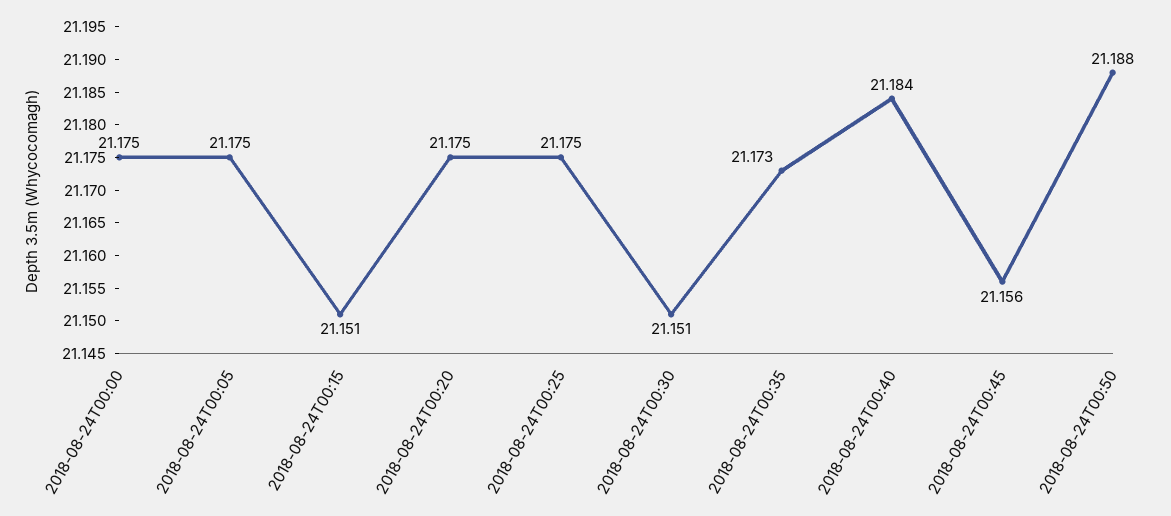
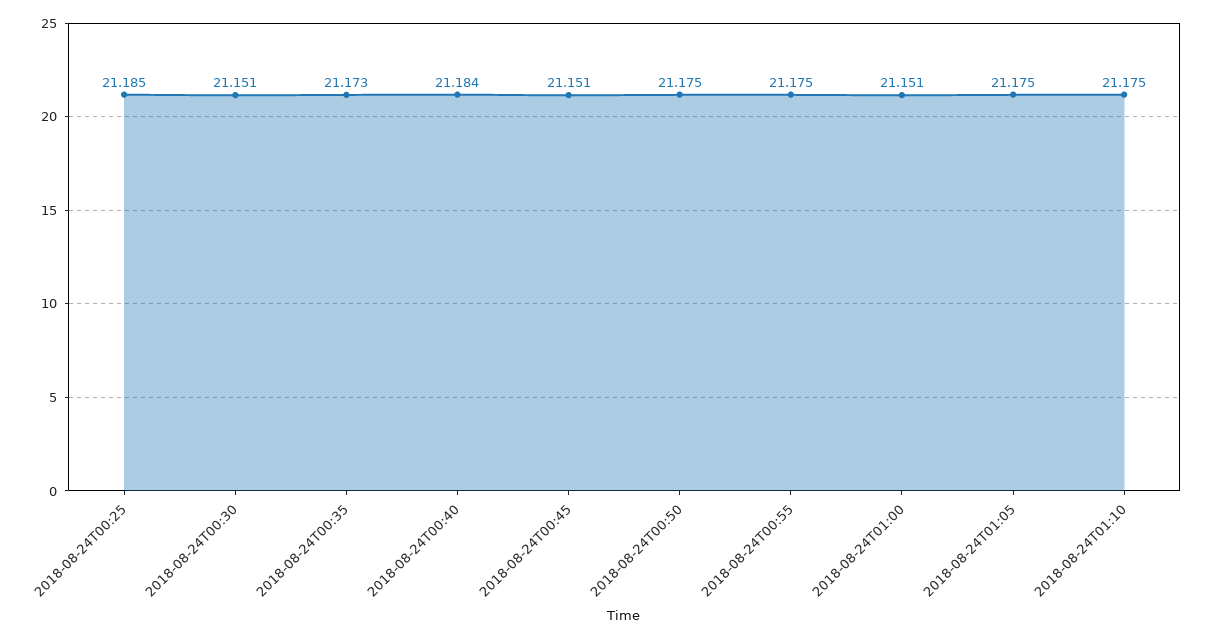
2018-08-24T00:00: 21.175 -> none
2018-08-24T00:05: 21.175 -> none
2018-08-24T00:15: 21.151 -> none
2018-08-24T00:20: 21.175 -> none
2018-08-24T00:25: 21.175 -> 21.185
2018-08-24T00:45: 21.156 -> 21.151
2018-08-24T00:50: 21.188 -> 21.175
2018-08-24T00:55: none -> 21.175
2018-08-24T01:00: none -> 21.151
2018-08-24T01:05: none -> 21.175
2018-08-24T01:10: none -> 21.175

